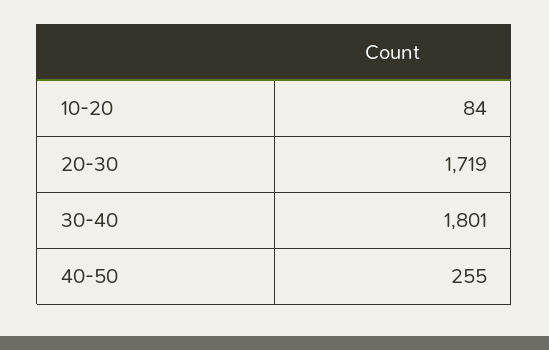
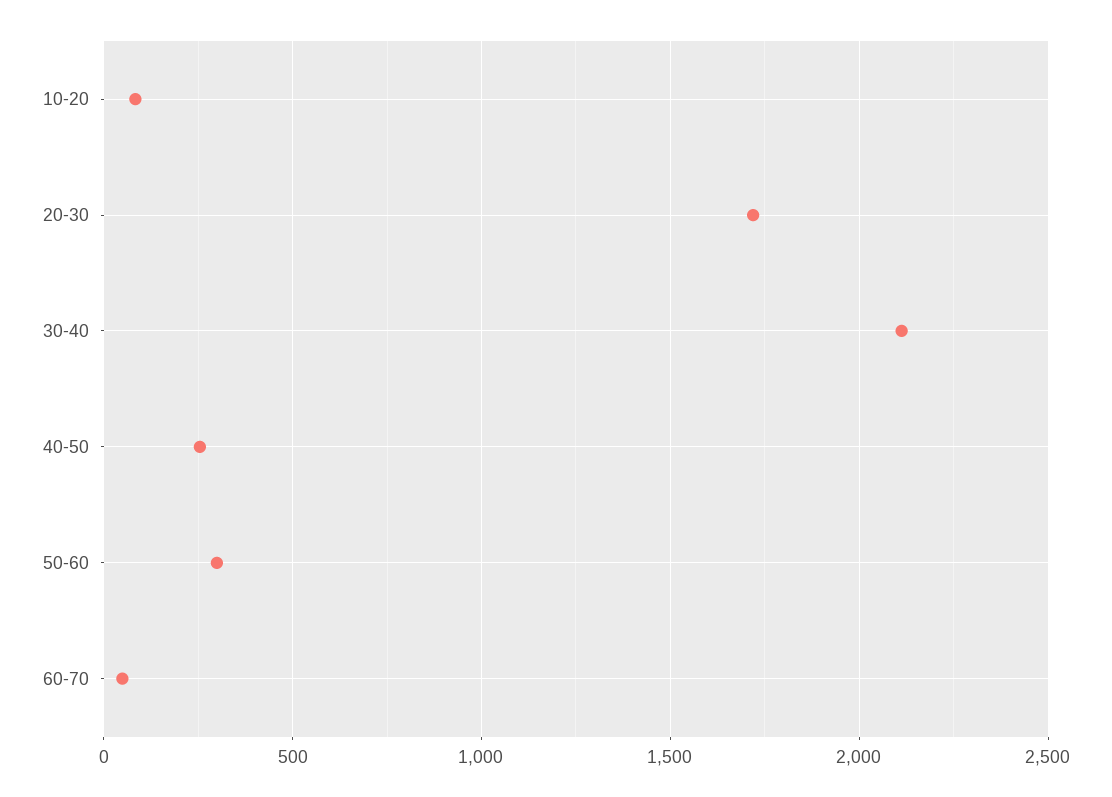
30-40: 1801 -> 2100
50-60: none -> 300
60-70: none -> 50

